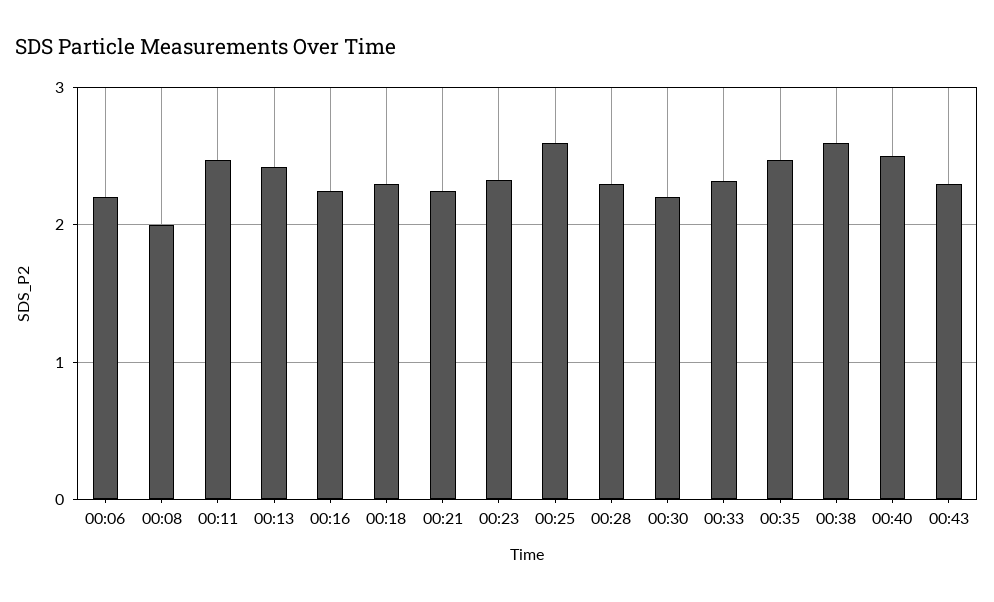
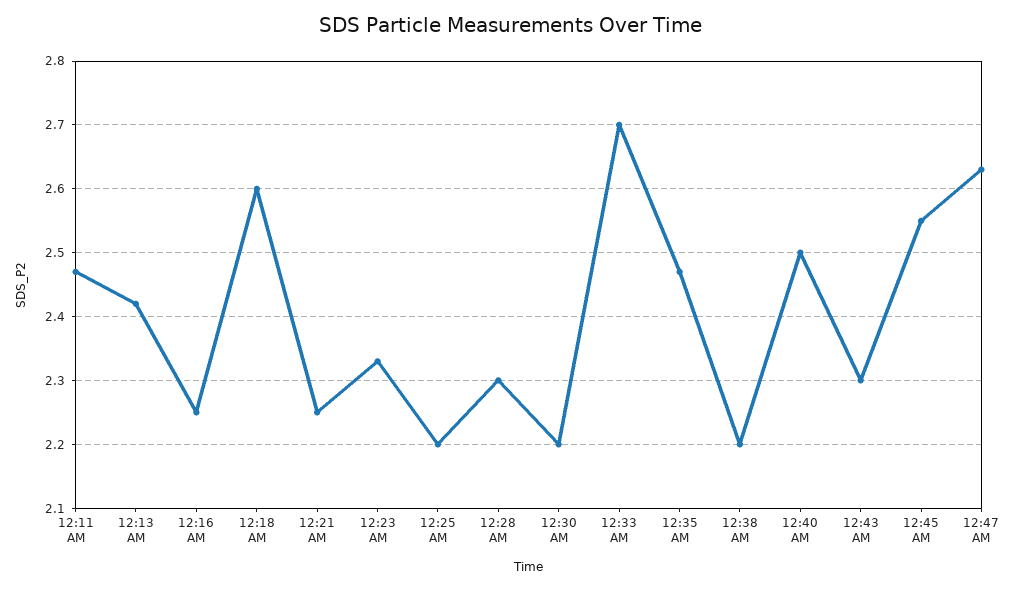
00:06: 2.2 -> none
00:08: 2 -> none
00:18: 2.3 -> 2.6
00:25: 2.6 -> 2.2
00:33: 2.3 -> 2.7
00:38: 2.6 -> 2.2
12:45 AM: none -> 2.55
12:47 AM: none -> 2.63

